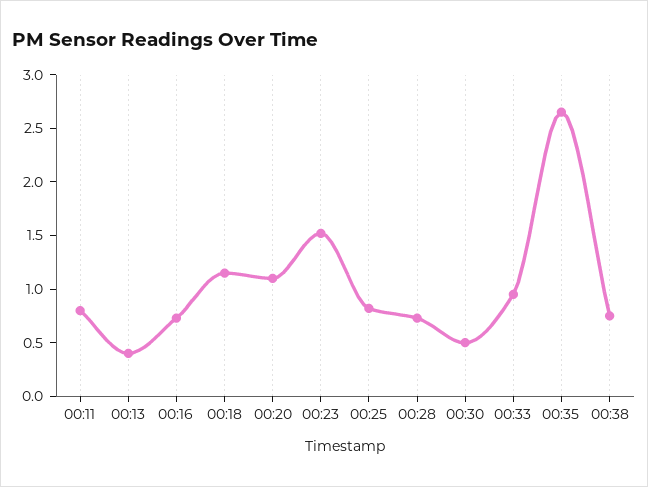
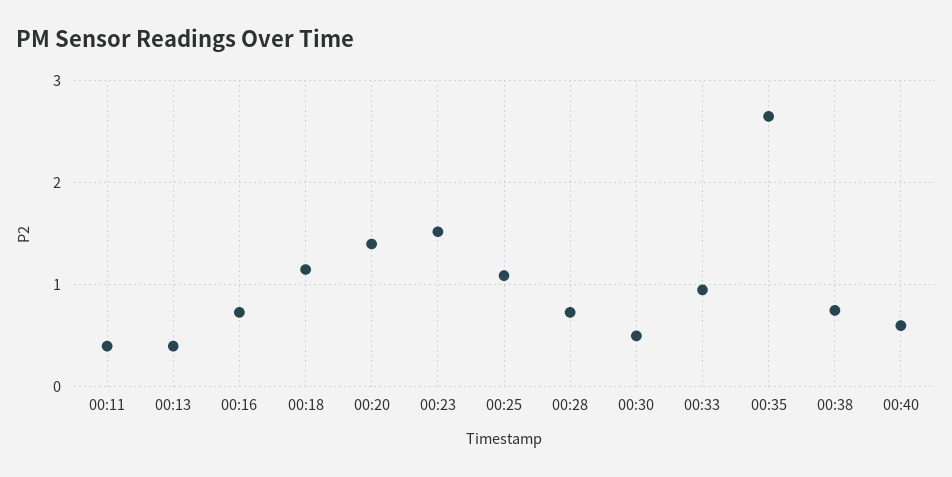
00:11: 0.8 -> 0.4
00:20: 1.1 -> 1.4
00:25: 0.8 -> 1.1
00:40: none -> 0.6

